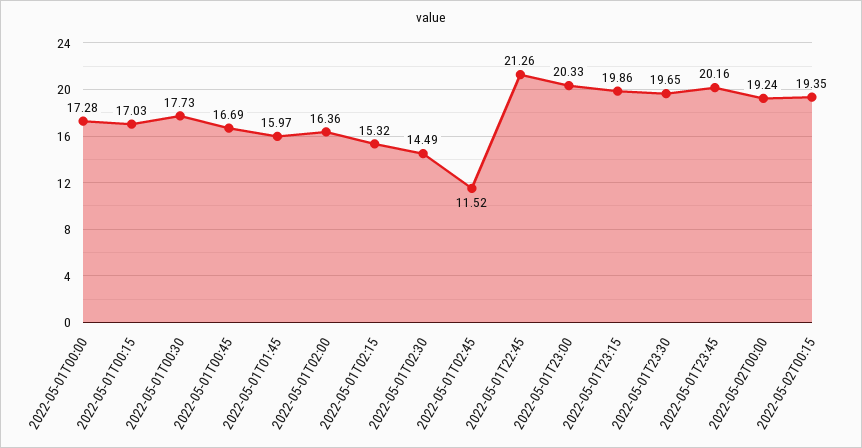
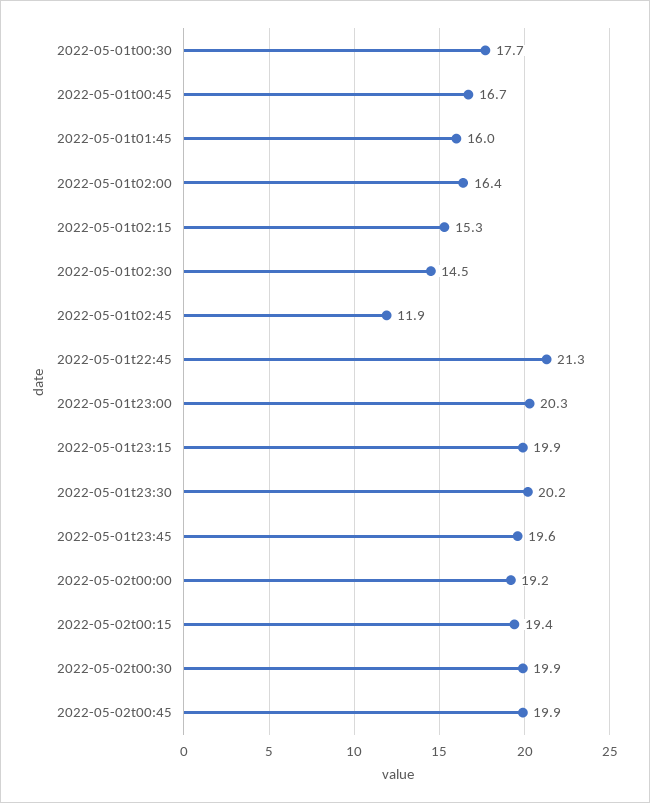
2022-05-01T00:00: 17.28 -> none
2022-05-01T00:15: 17.03 -> none
2022-05-01T02:45: 11.52 -> 11.9
2022-05-01T23:30: 19.65 -> 20.2
2022-05-01T23:45: 20.16 -> 19.6
2022-05-02t00:30: none -> 19.9
2022-05-02t00:45: none -> 19.9

